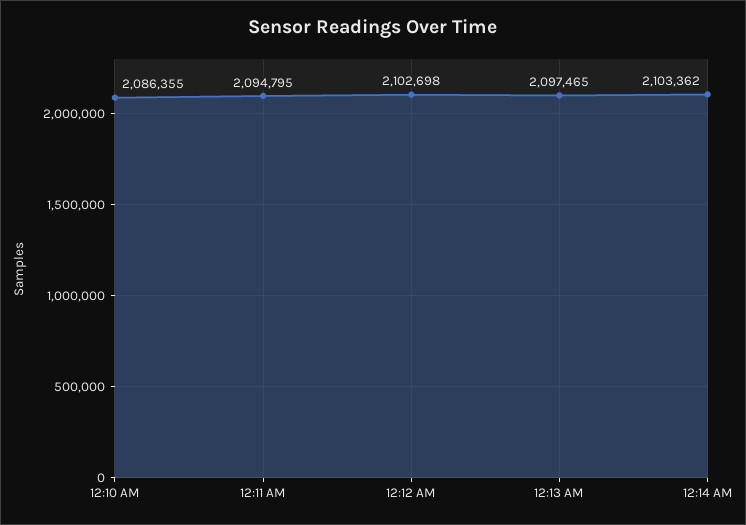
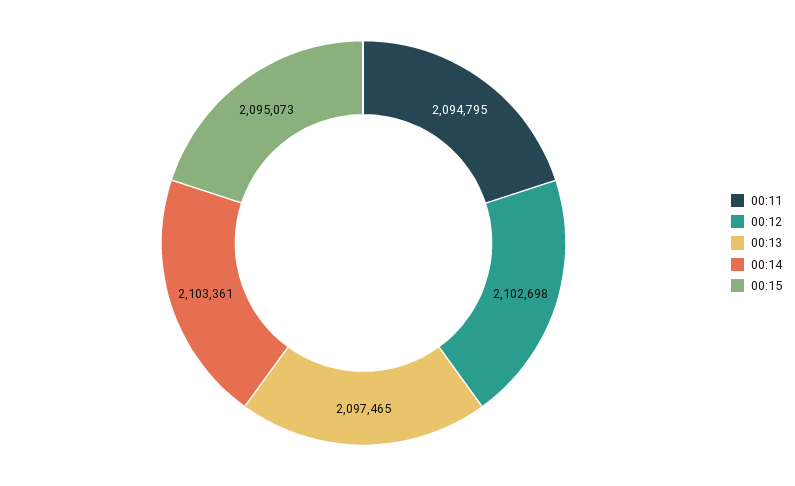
12:10 AM: 2086355 -> none
12:14 AM: 2103362 -> 2103361
00:15: none -> 2095073

